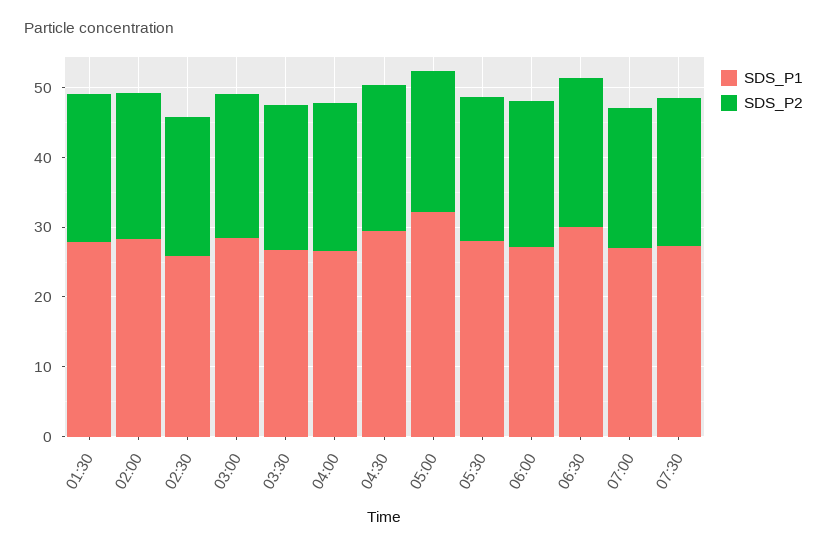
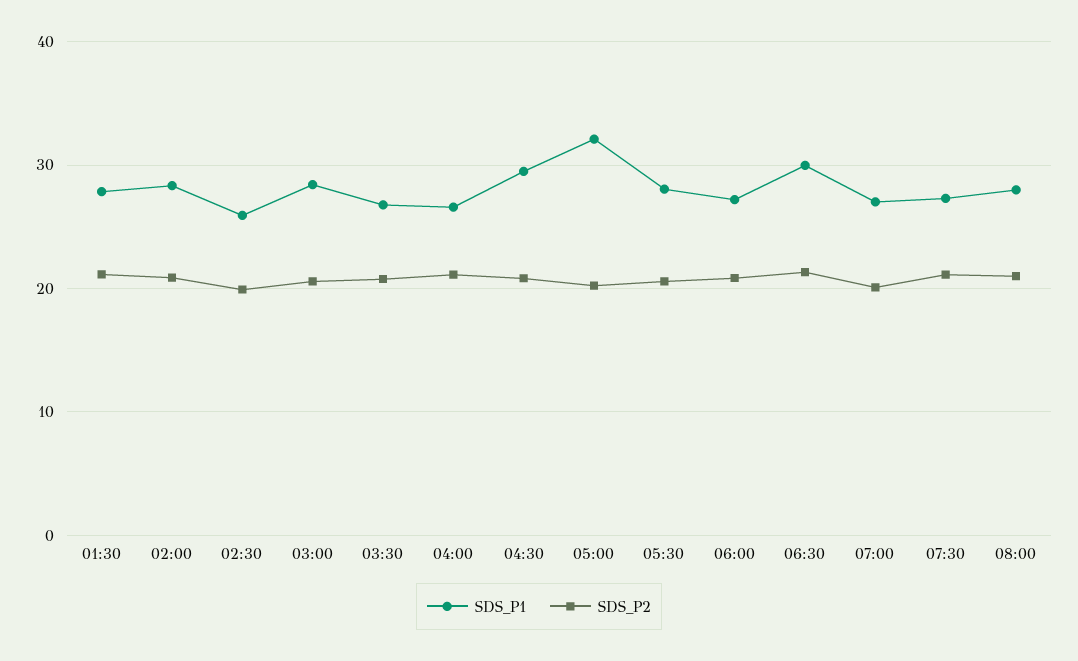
SDS_P1, 08:00: none -> 28
SDS_P2, 08:00: none -> 21

